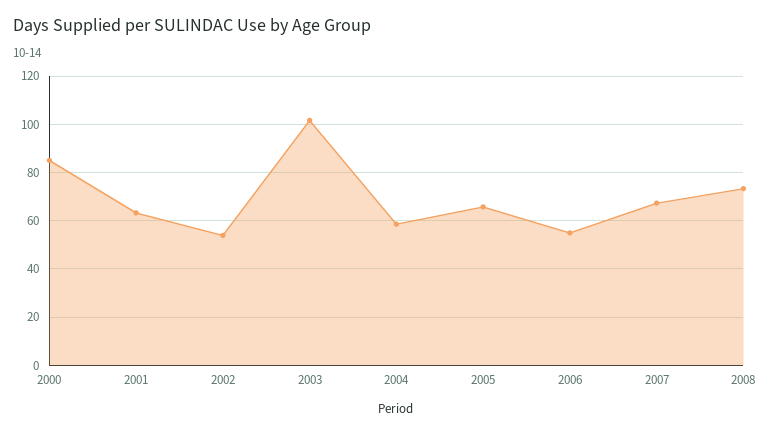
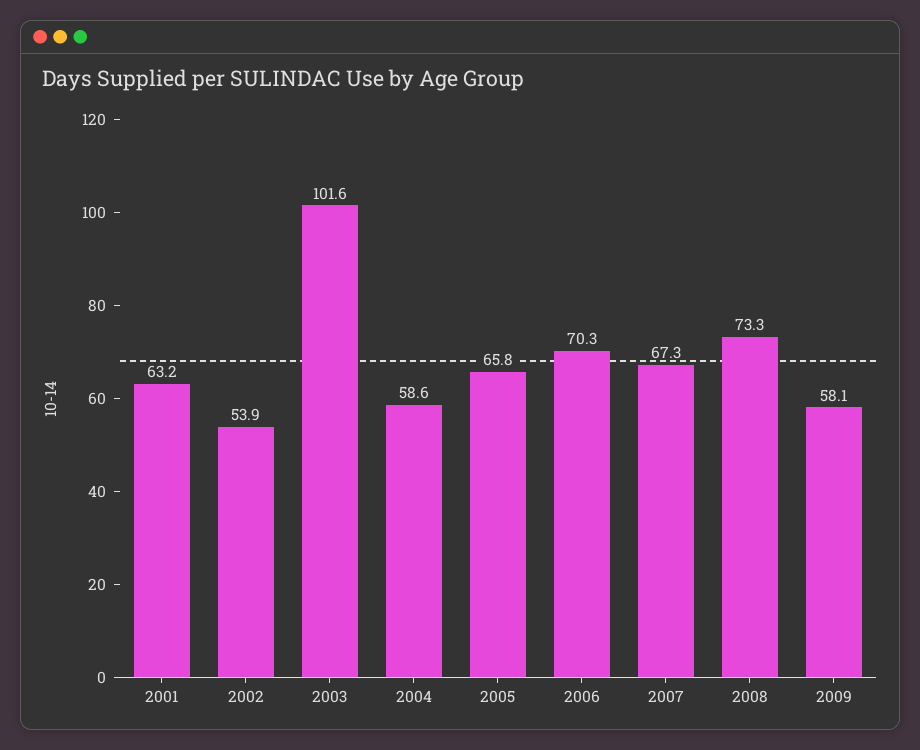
2000: 85 -> none
2006: 55 -> 70.3
2009: none -> 58.1

